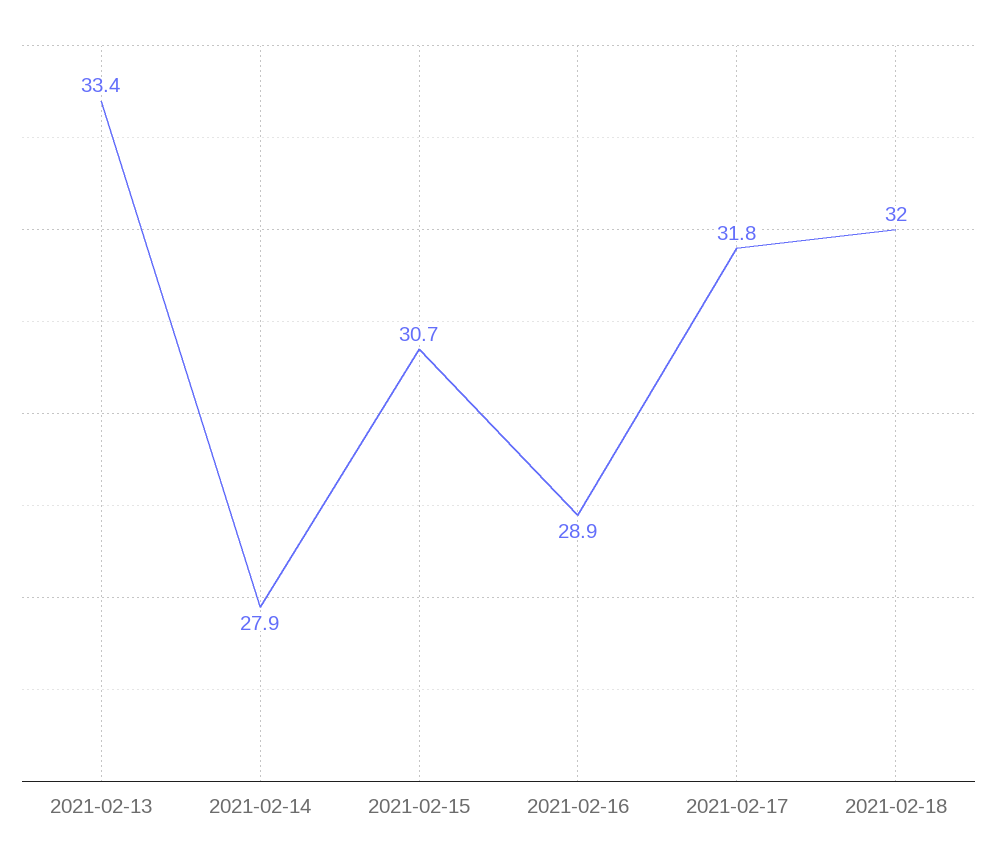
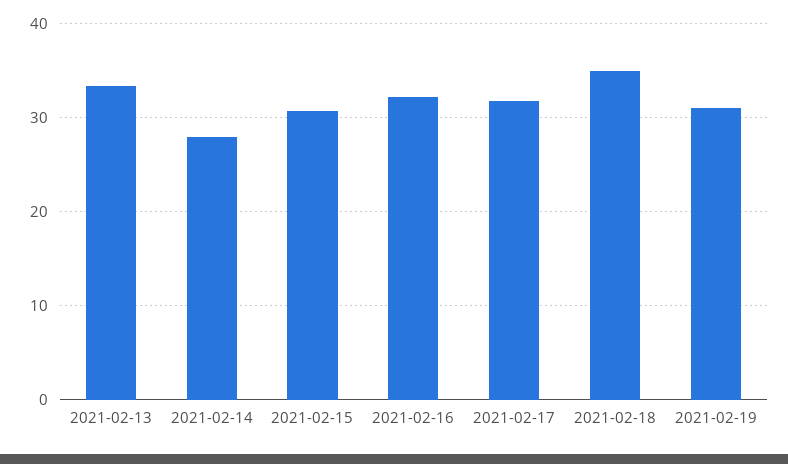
2021-02-16: 28.9 -> 32
2021-02-18: 32 -> 35
2021-02-19: none -> 31

